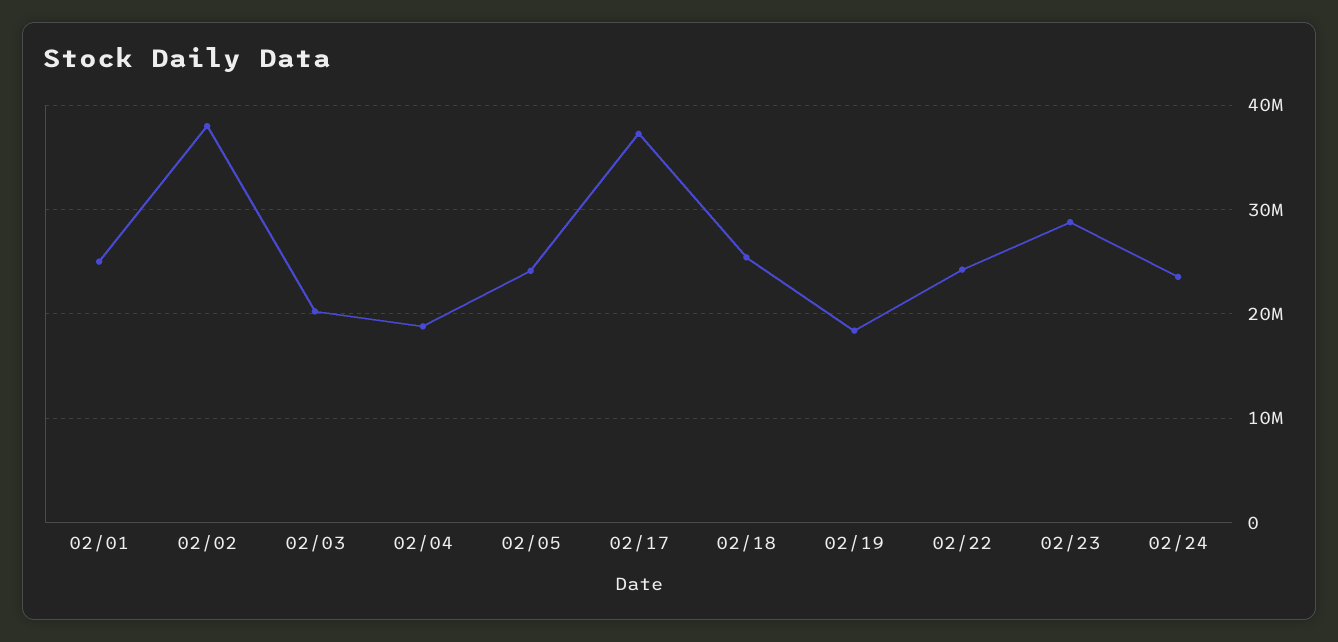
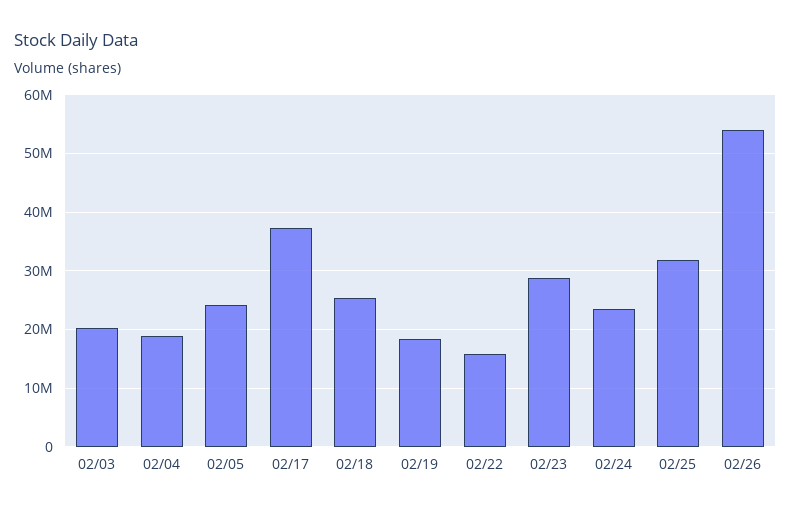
02/01: 25000000 -> none
02/02: 38000000 -> none
02/22: 24000000 -> 16000000
02/25: none -> 32000000
02/26: none -> 54000000

